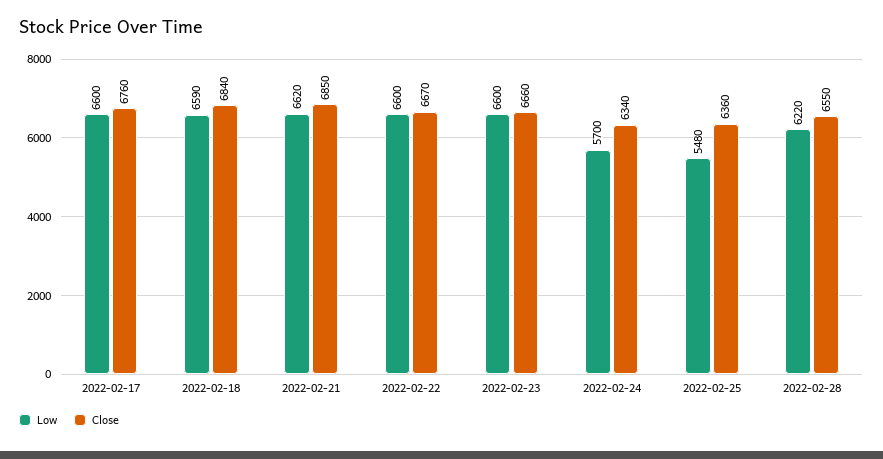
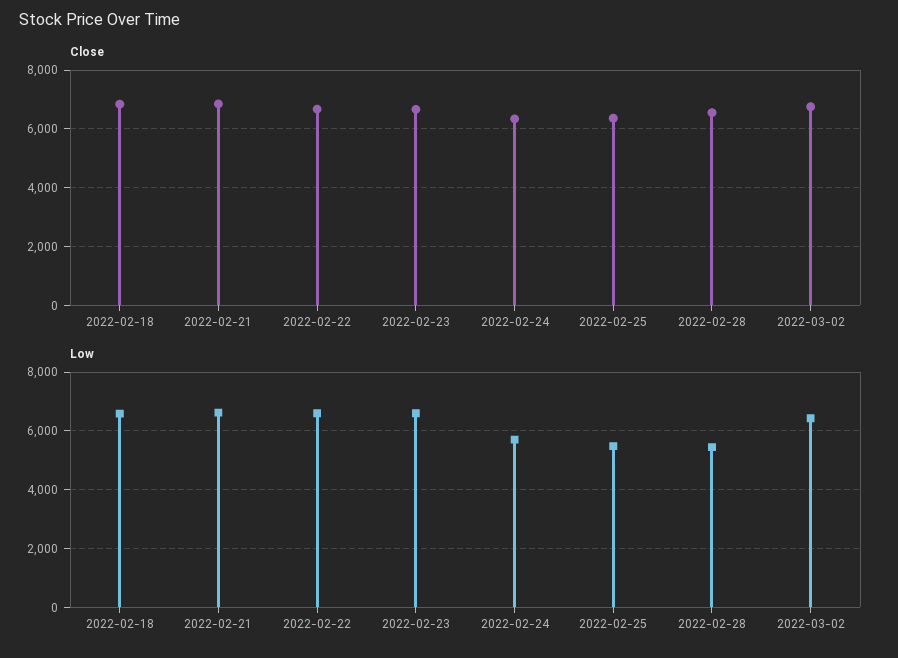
Low, 2022-02-17: 6600 -> none
Close, 2022-02-17: 6760 -> none
Low, 2022-02-28: 6220 -> 5500
Close, 2022-03-02: none -> 6750
Low, 2022-03-02: none -> 6500

